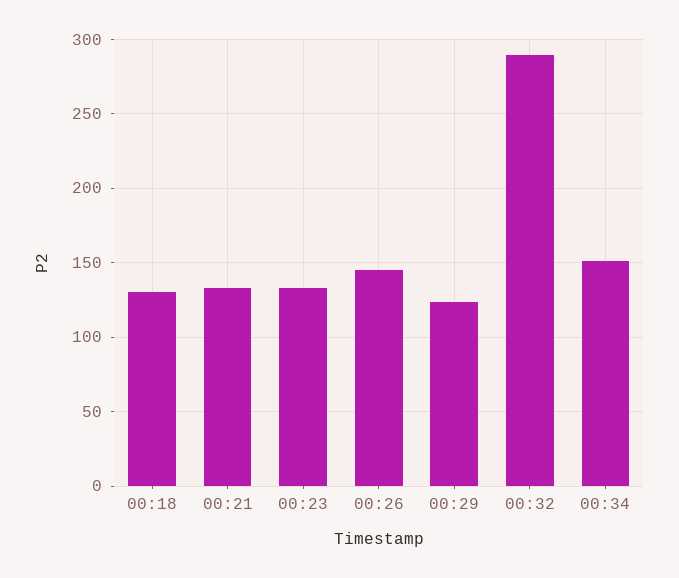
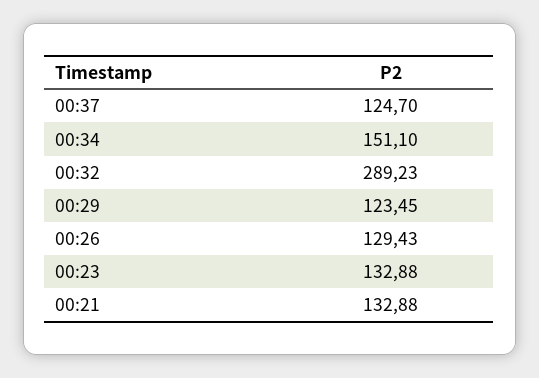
00:18: 130 -> none
00:26: 145 -> 129.43
00:37: none -> 124.7

